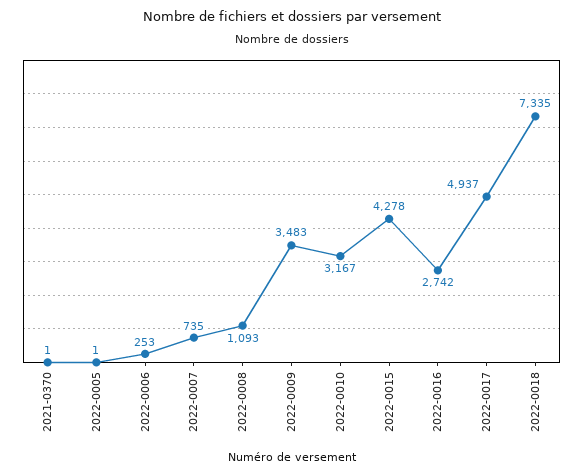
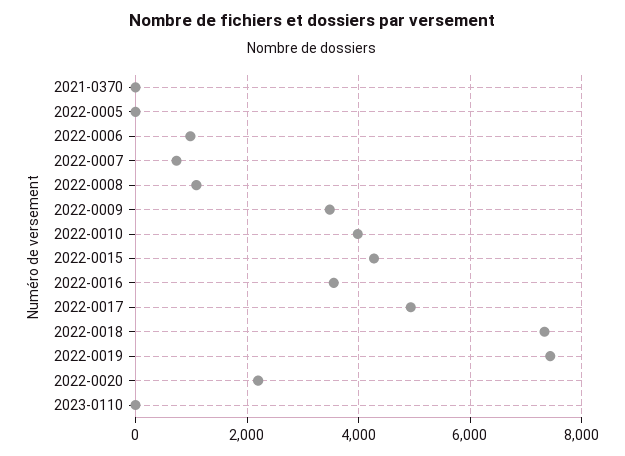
2022-0006: 253 -> 1000
2022-0010: 3167 -> 4000
2022-0016: 2742 -> 3600
2022-0019: none -> 7400
2022-0020: none -> 2200
2023-0110: none -> 0

